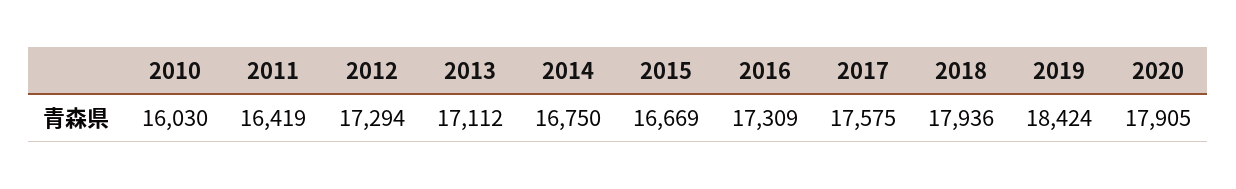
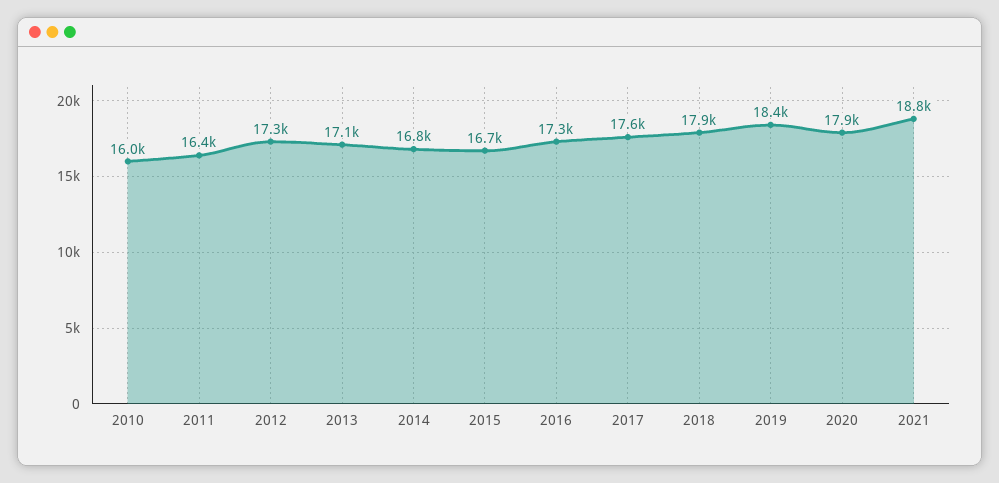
2021: none -> 18800

